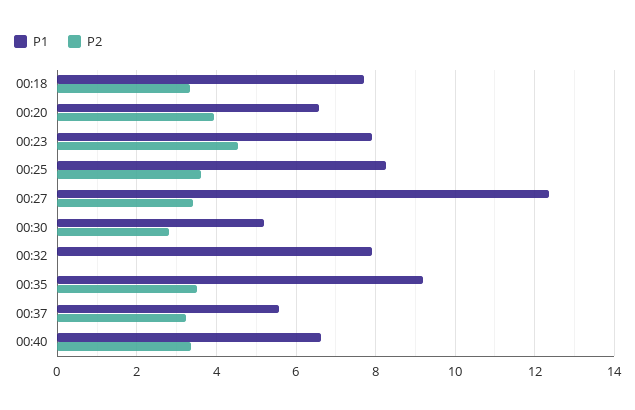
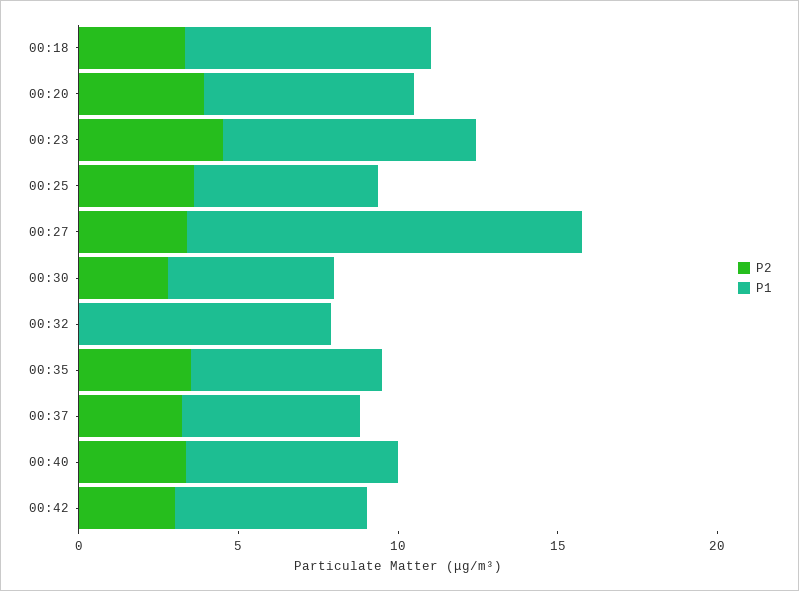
P1, 00:25: 8.2 -> 6
P1, 00:35: 9.2 -> 6
P2, 00:42: none -> 3
P1, 00:42: none -> 6

